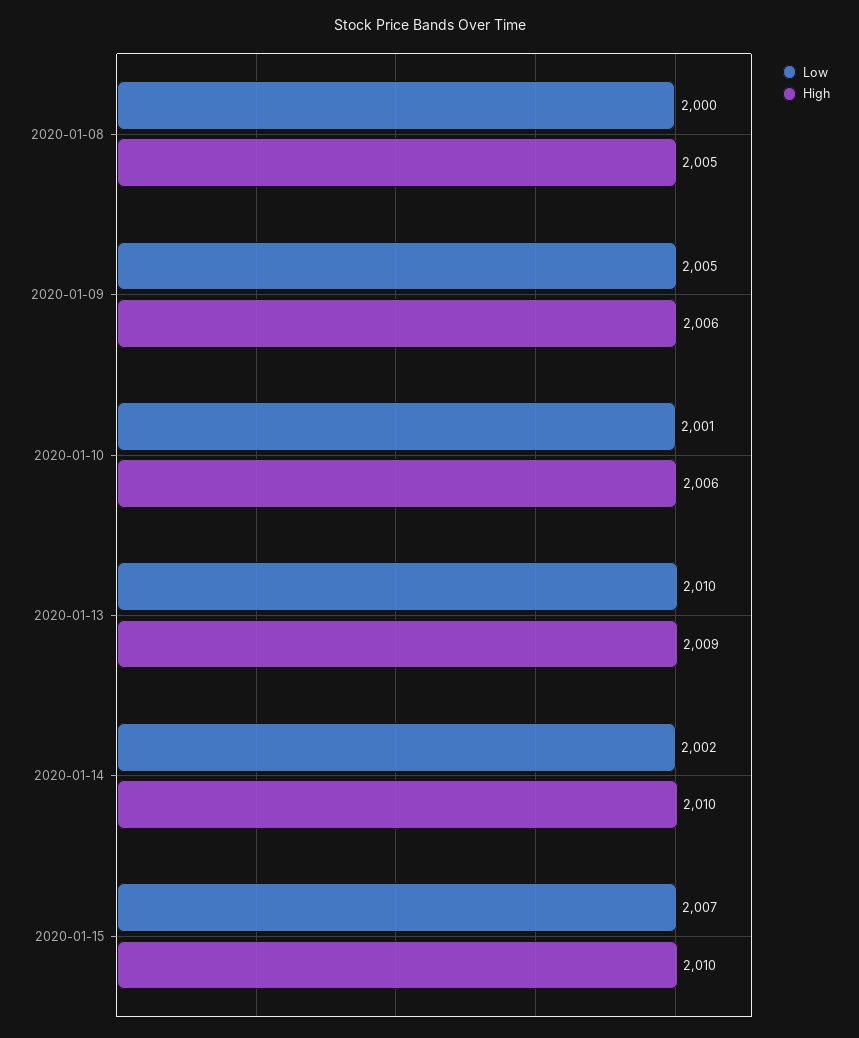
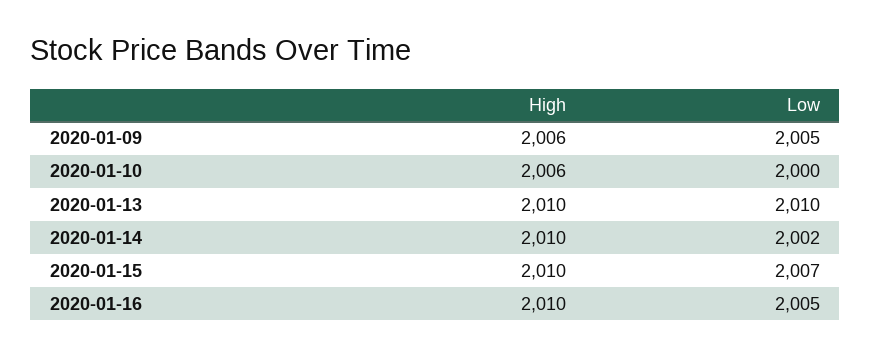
Low, 2020-01-08: 2000 -> none
High, 2020-01-08: 2005 -> none
Low, 2020-01-10: 2001 -> 2000
High, 2020-01-13: 2009 -> 2010
High, 2020-01-16: none -> 2010
Low, 2020-01-16: none -> 2005

